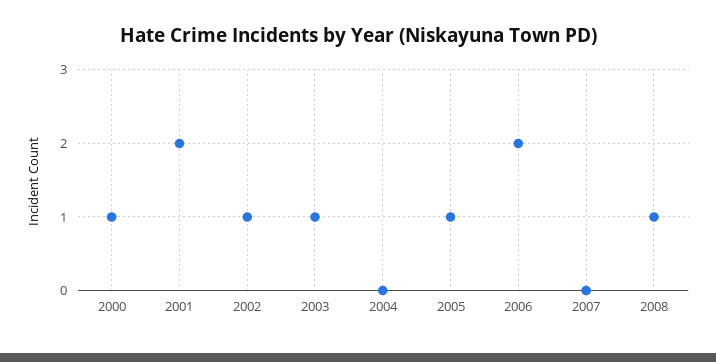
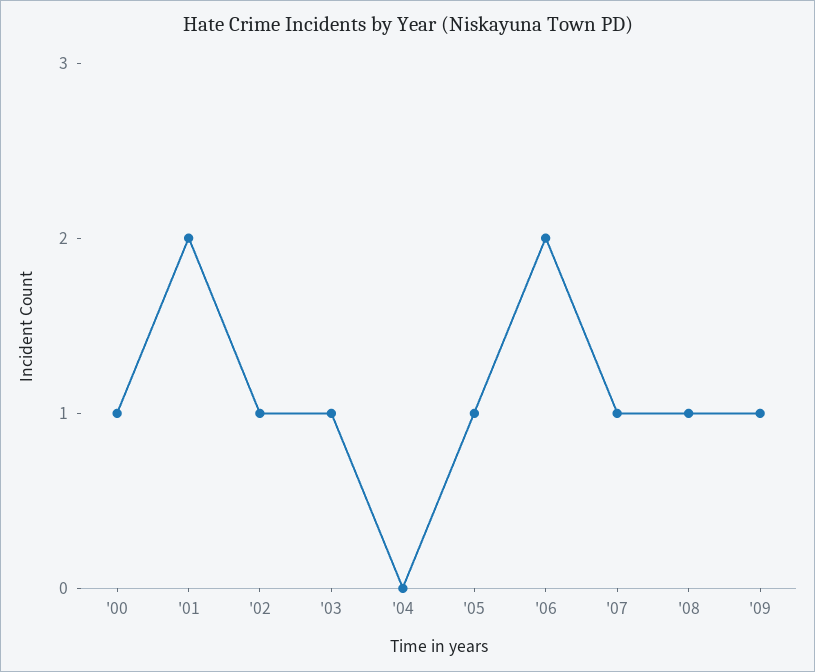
2007: 0 -> 1
'09: none -> 1

